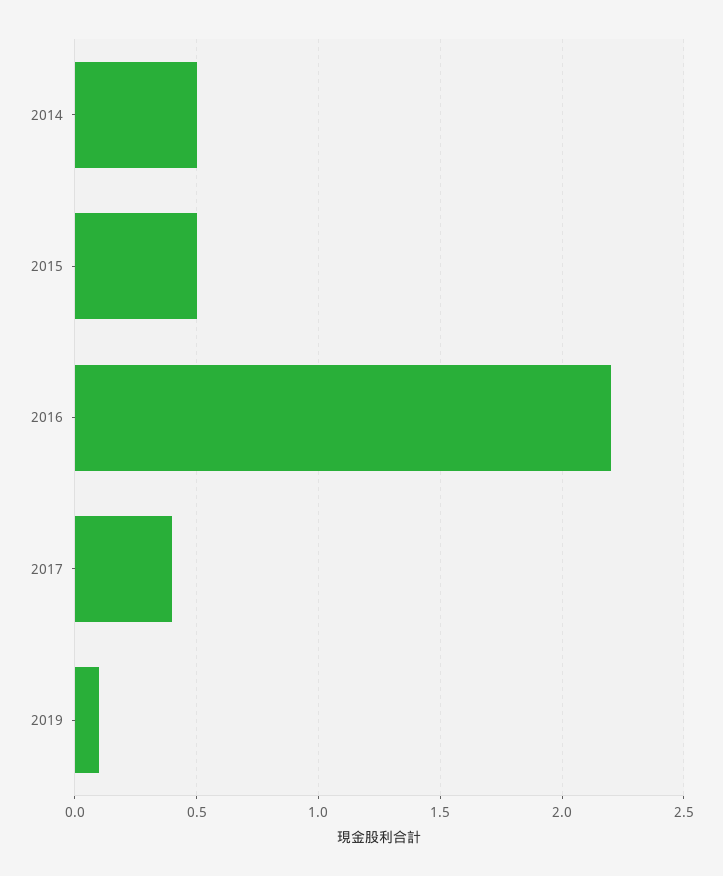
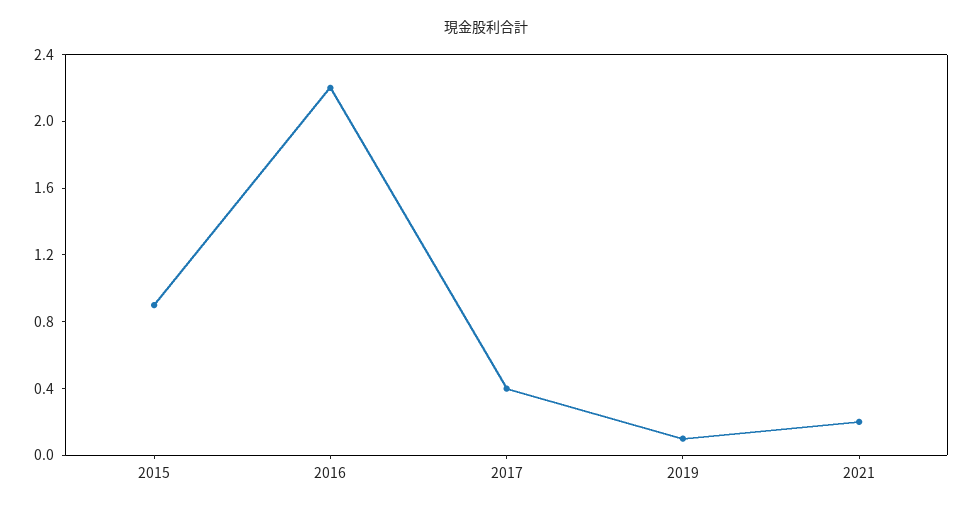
2014: 0.5 -> none
2015: 0.5 -> 0.9
2021: none -> 0.2

